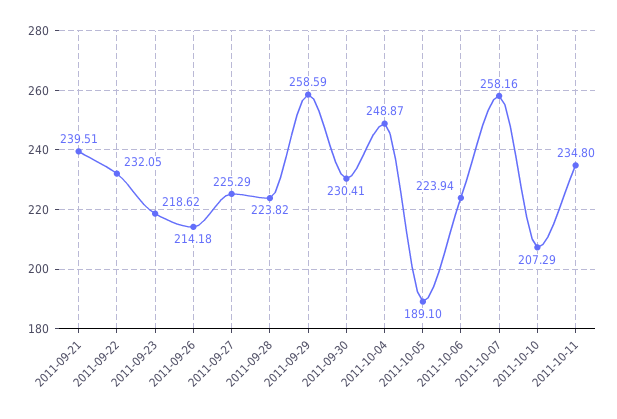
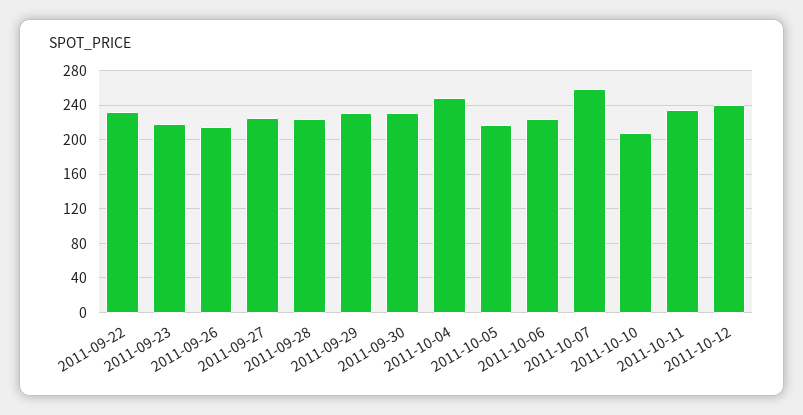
2011-09-21: 239.51 -> none
2011-09-29: 258.59 -> 230
2011-10-05: 189.1 -> 220
2011-10-12: none -> 240

